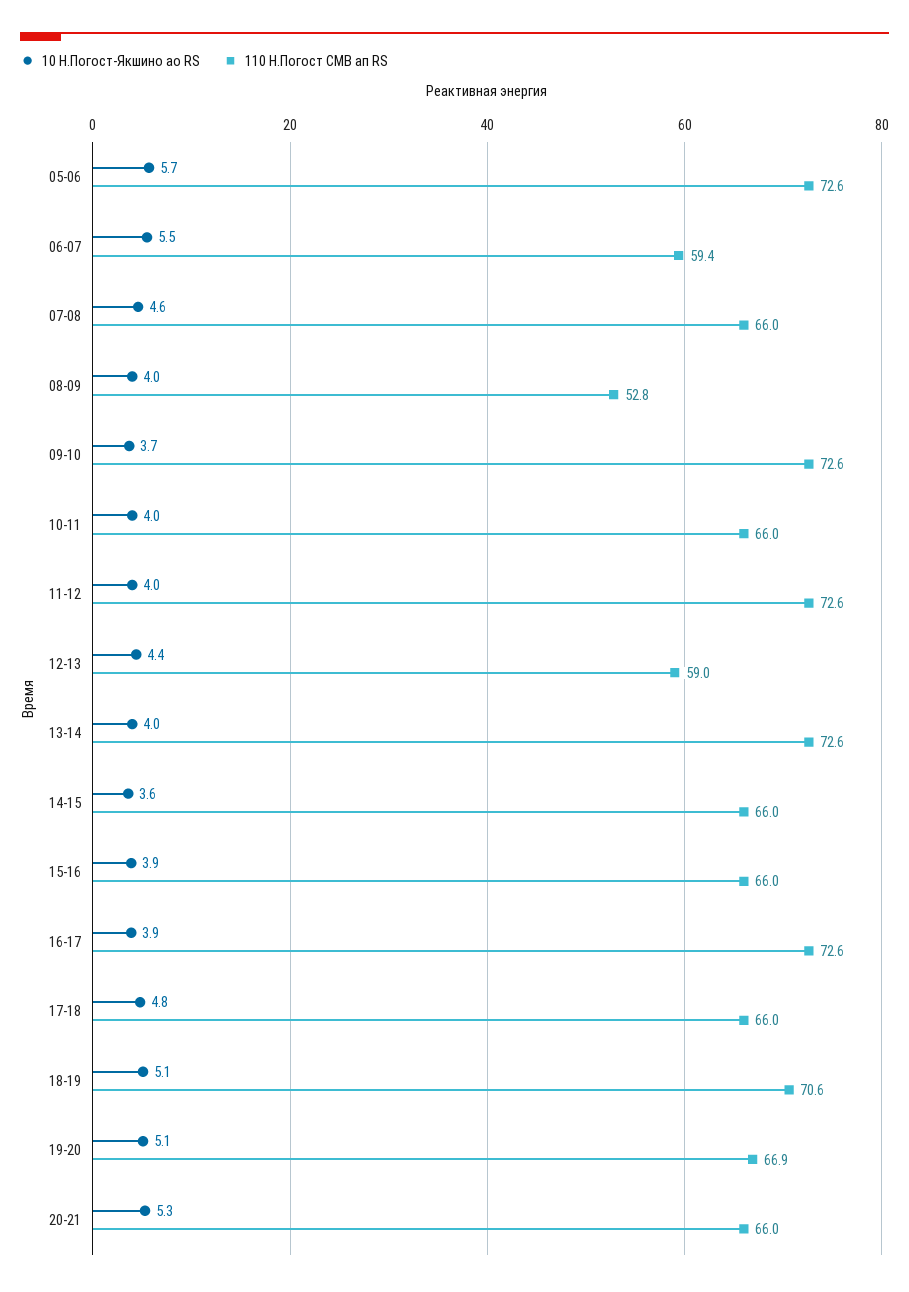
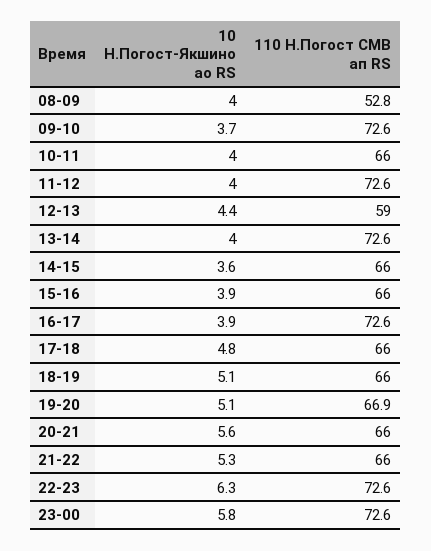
10 Н.Погост-Якшино ао RS, 05-06: 5.7 -> none
110 Н.Погост СМВ ап RS, 05-06: 72.6 -> none
10 Н.Погост-Якшино ао RS, 06-07: 5.5 -> none
110 Н.Погост СМВ ап RS, 06-07: 59.4 -> none
10 Н.Погост-Якшино ао RS, 07-08: 4.6 -> none
110 Н.Погост СМВ ап RS, 07-08: 66 -> none
110 Н.Погост СМВ ап RS, 18-19: 70.6 -> 66
10 Н.Погост-Якшино ао RS, 20-21: 5.3 -> 5.6
10 Н.Погост-Якшино ао RS, 21-22: none -> 5.3
110 Н.Погост СМВ ап RS, 21-22: none -> 66
10 Н.Погост-Якшино ао RS, 22-23: none -> 6.3
110 Н.Погост СМВ ап RS, 22-23: none -> 72.6
10 Н.Погост-Якшино ао RS, 23-00: none -> 5.8
110 Н.Погост СМВ ап RS, 23-00: none -> 72.6

